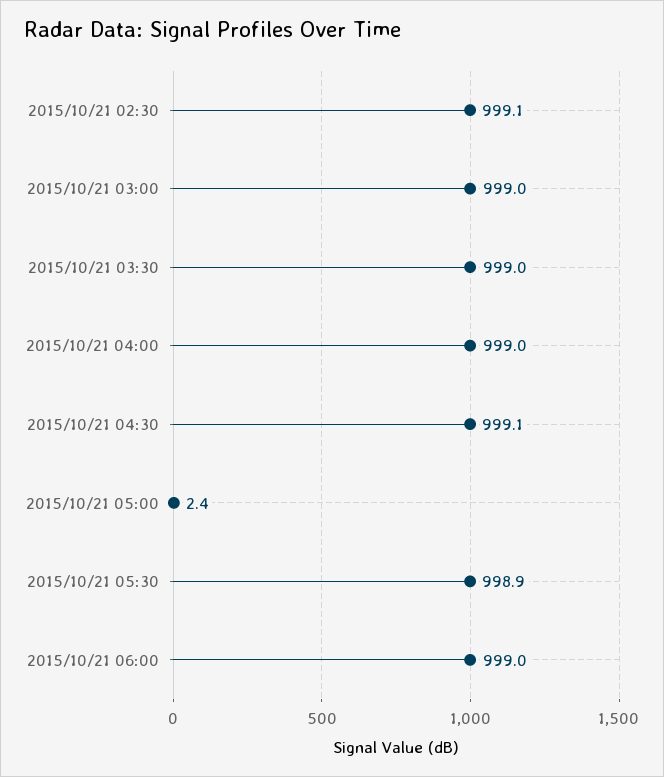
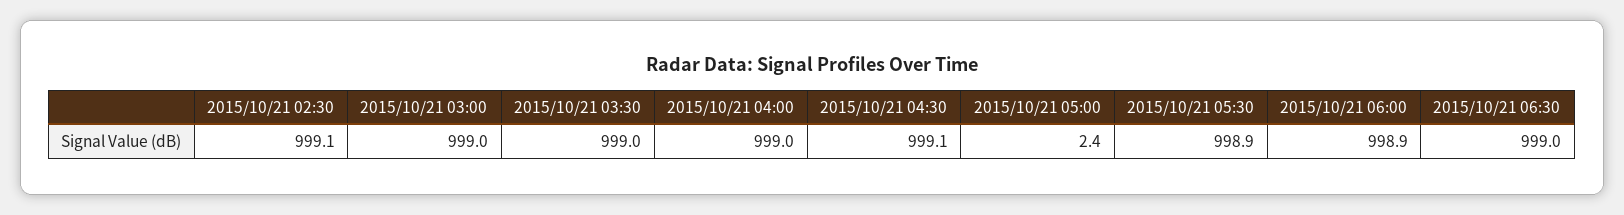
2015/10/21 06:00: 999 -> 998.9
2015/10/21 06:30: none -> 999

